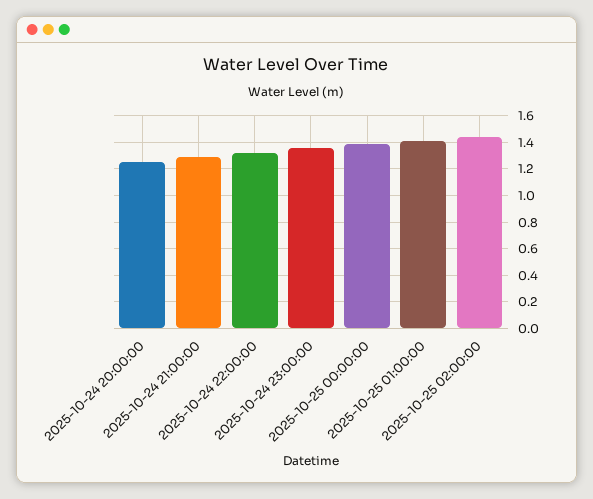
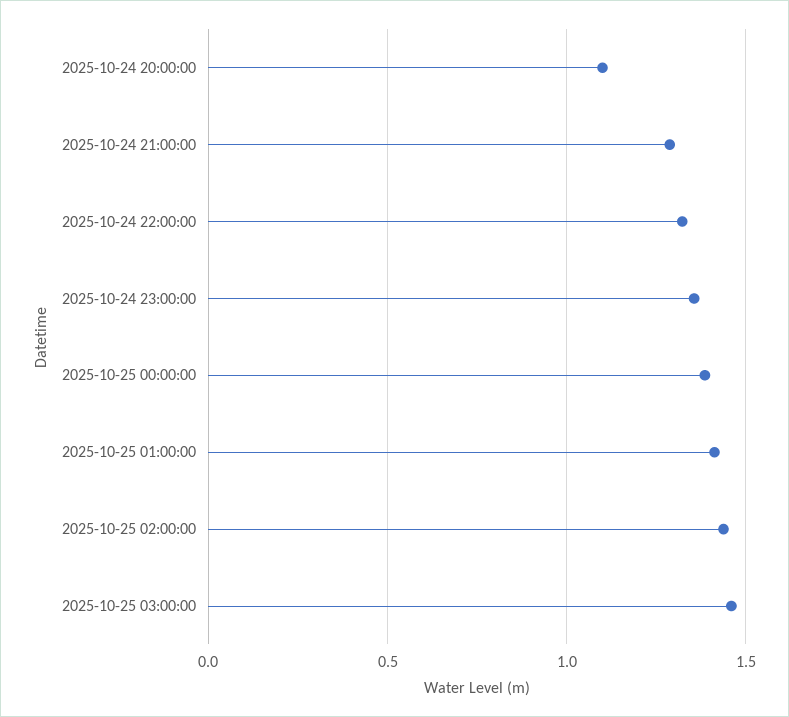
2025-10-24 20:00:00: 1.25 -> 1.1
2025-10-25 03:00:00: none -> 1.45

